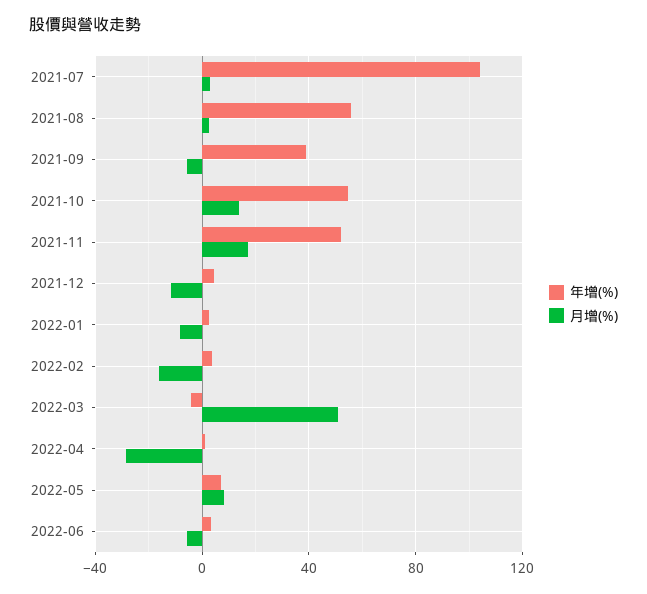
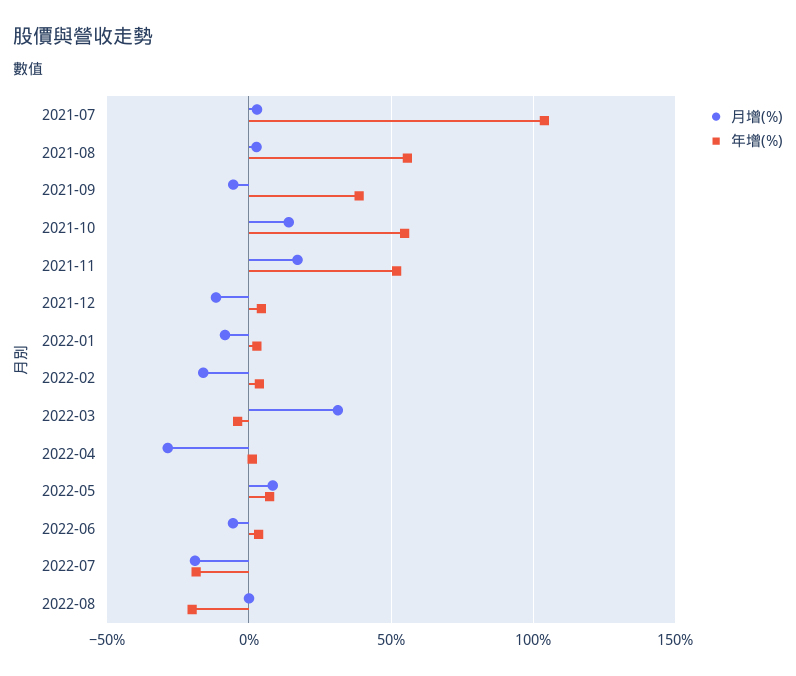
月增(%), 2022-03: 50 -> 30
月增(%), 2022-07: none -> -20
年增(%), 2022-07: none -> -20
月增(%), 2022-08: none -> 0
年增(%), 2022-08: none -> -20

